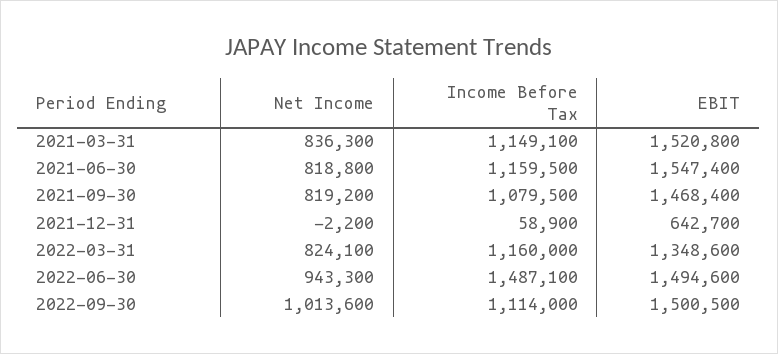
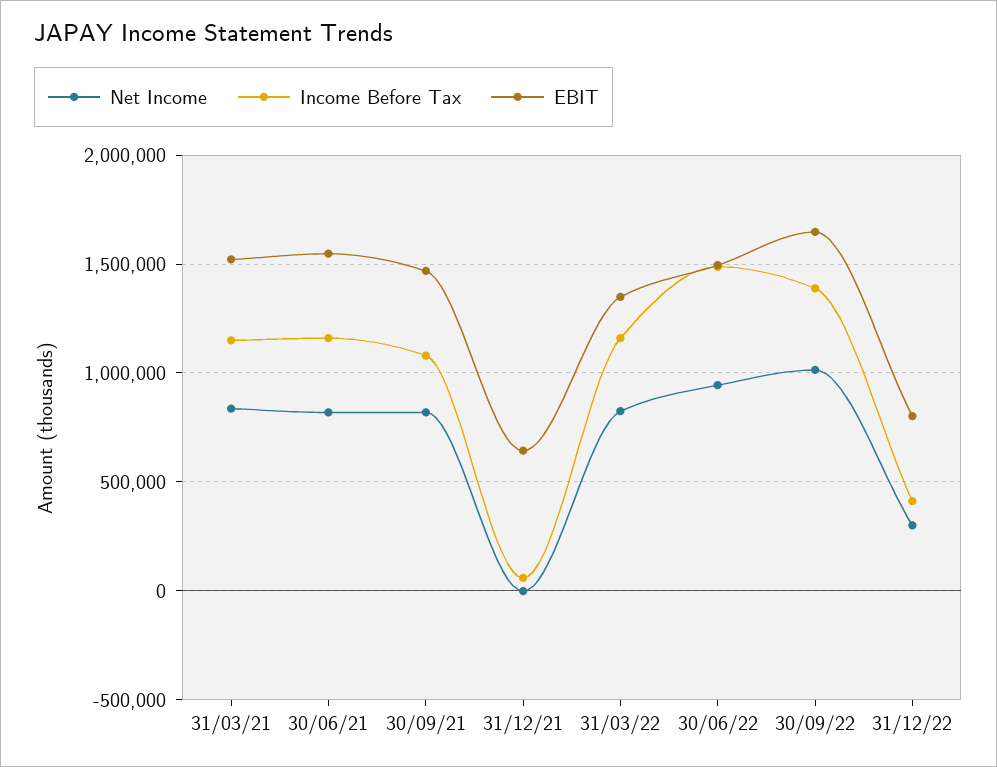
Income Before Tax, 2022-09-30: 1114000 -> 1400000
EBIT, 2022-09-30: 1500500 -> 1650000
Net Income, 31/12/22: none -> 300000
Income Before Tax, 31/12/22: none -> 400000
EBIT, 31/12/22: none -> 800000

